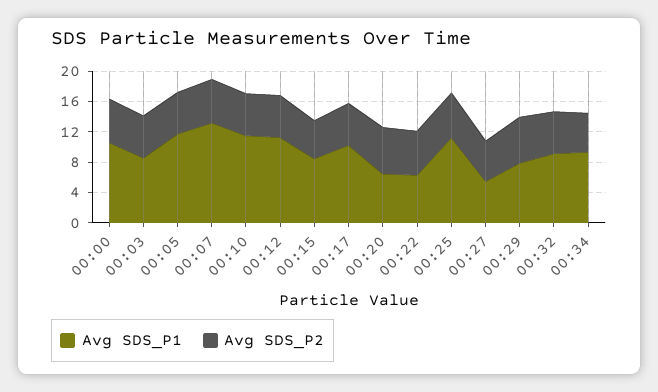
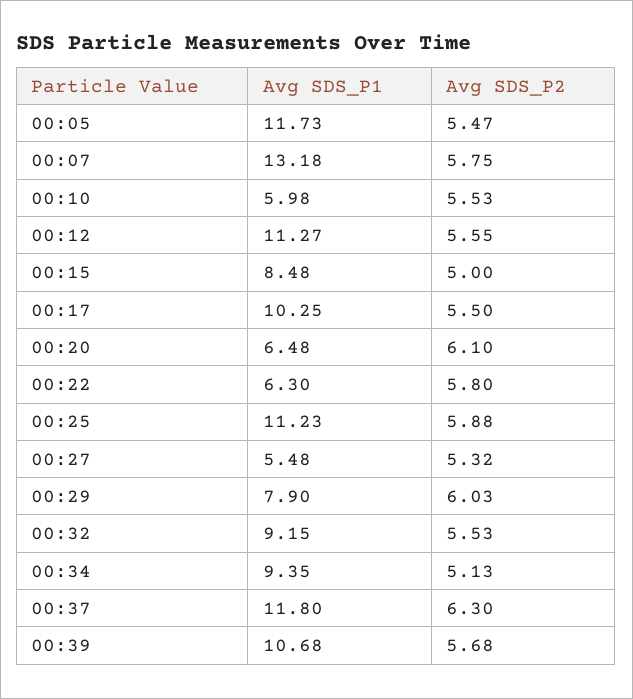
Avg SDS_P1, 00:00: 10 -> none
Avg SDS_P2, 00:00: 6 -> none
Avg SDS_P1, 00:03: 8 -> none
Avg SDS_P2, 00:03: 6 -> none
Avg SDS_P1, 00:10: 12 -> 5.98
Avg SDS_P1, 00:37: none -> 11.8
Avg SDS_P2, 00:37: none -> 6.3
Avg SDS_P1, 00:39: none -> 10.68
Avg SDS_P2, 00:39: none -> 5.68

